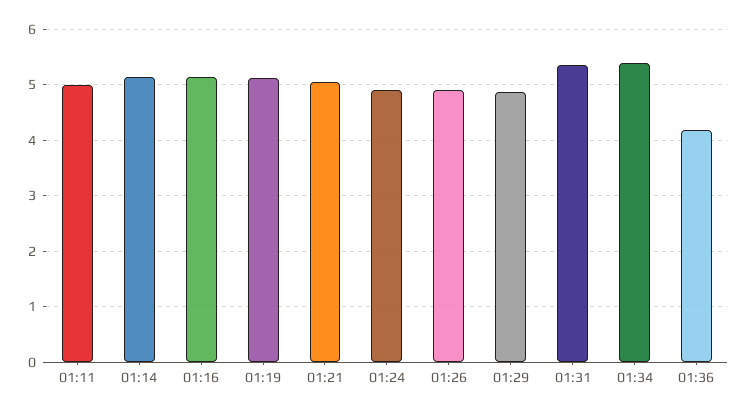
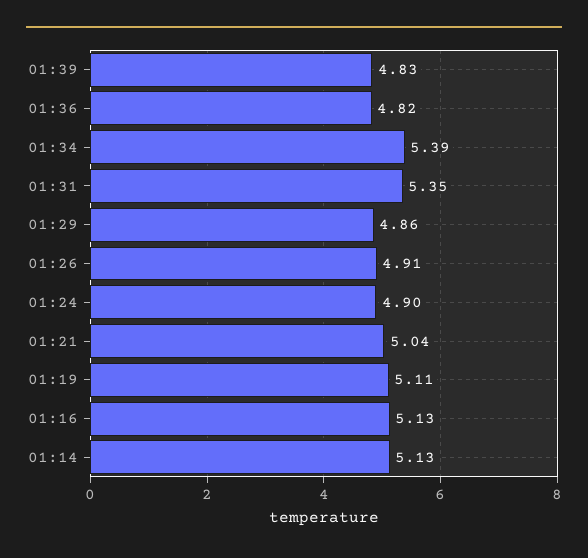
01:11: 5 -> none
01:36: 4.2 -> 4.82
01:39: none -> 4.83

